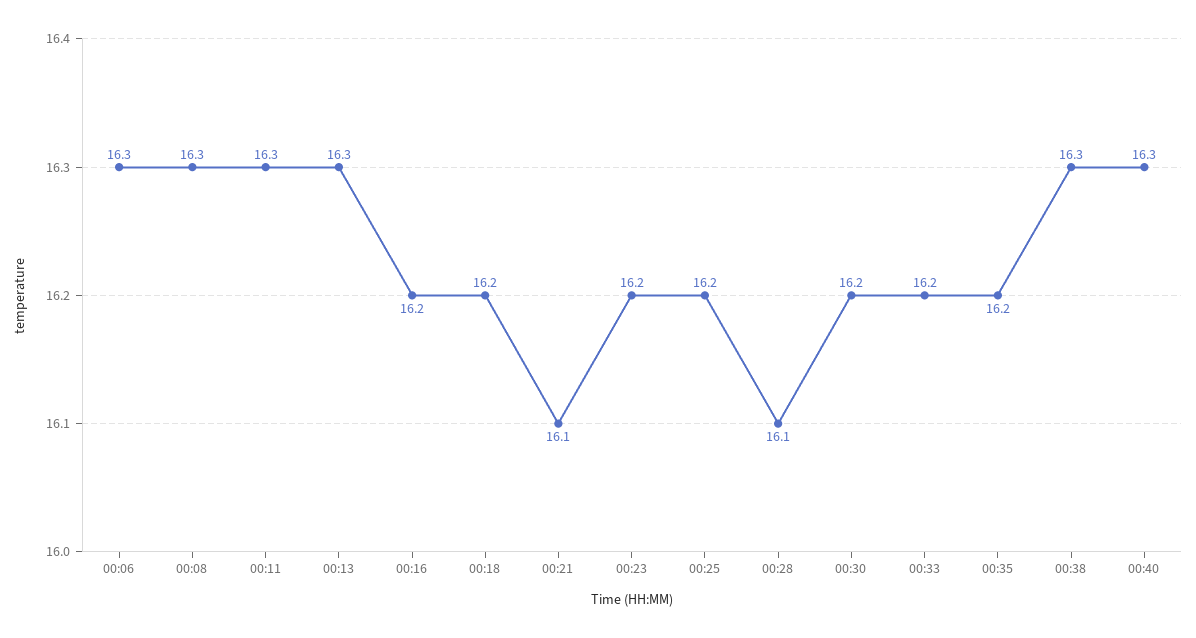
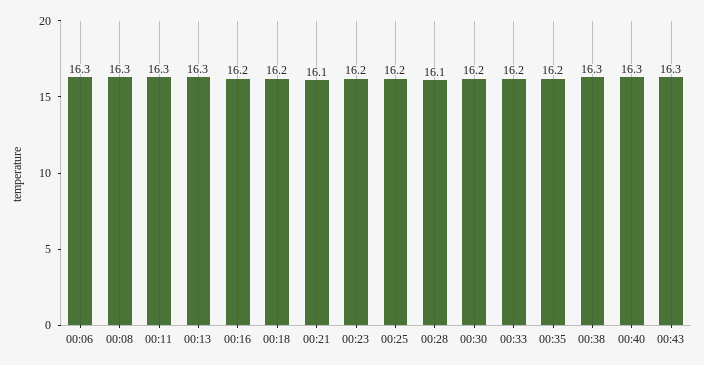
00:43: none -> 16.3

